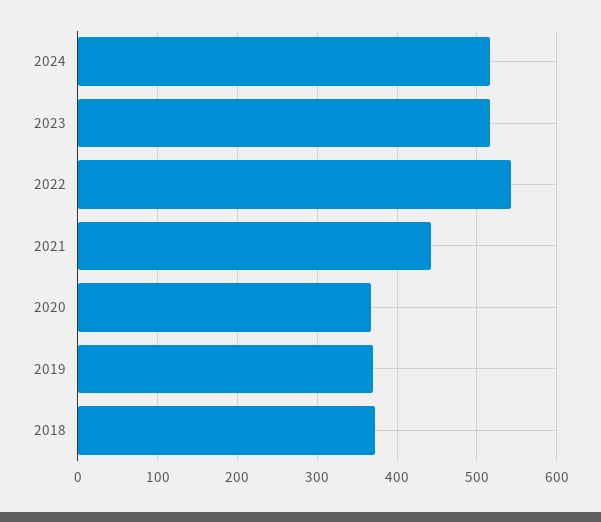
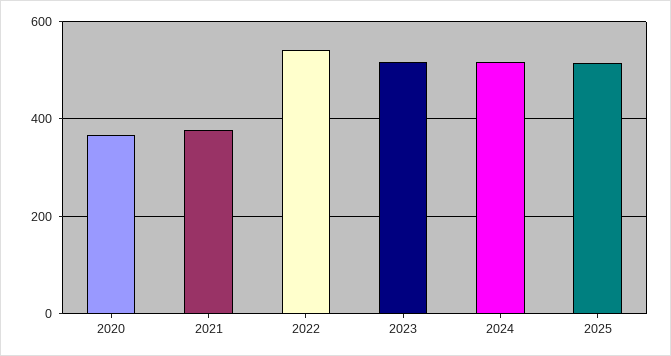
2021: 440 -> 380
2019: 370 -> none
2018: 370 -> none
2025: none -> 520

